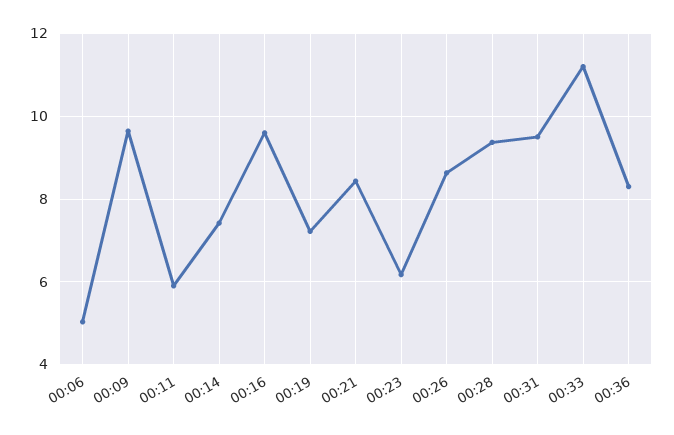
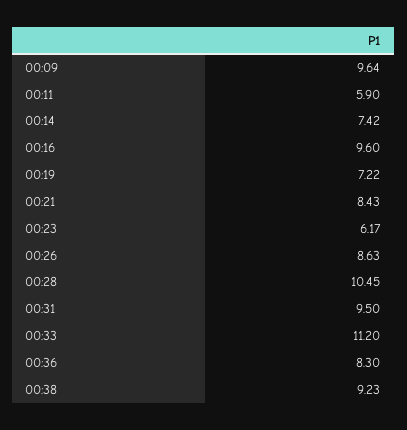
00:06: 5 -> none
00:28: 9.4 -> 10.45
00:38: none -> 9.23

